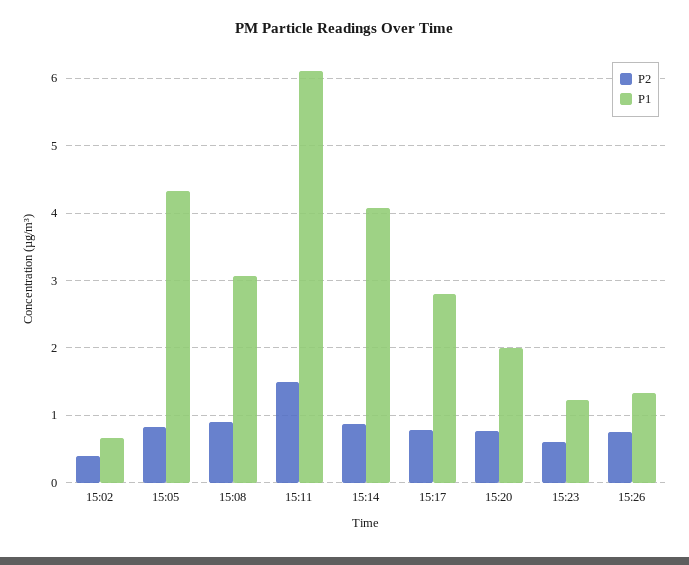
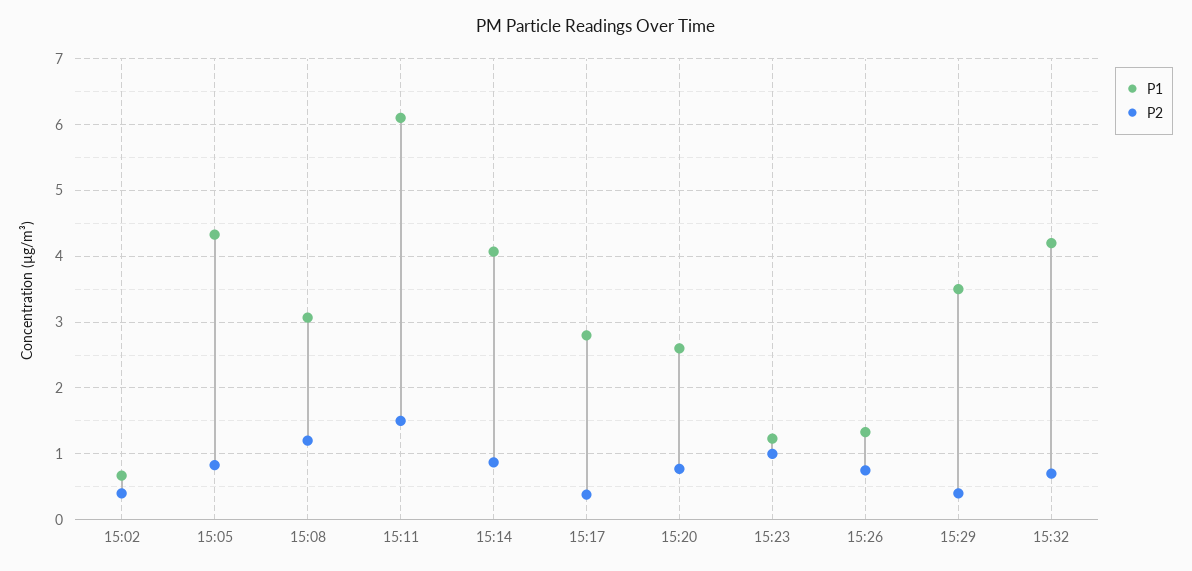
P2, 15:08: 0.9 -> 1.2
P2, 15:17: 0.8 -> 0.4
P1, 15:20: 2 -> 2.6
P2, 15:23: 0.6 -> 1
P1, 15:29: none -> 3.5
P2, 15:29: none -> 0.4
P1, 15:32: none -> 4.2
P2, 15:32: none -> 0.7

